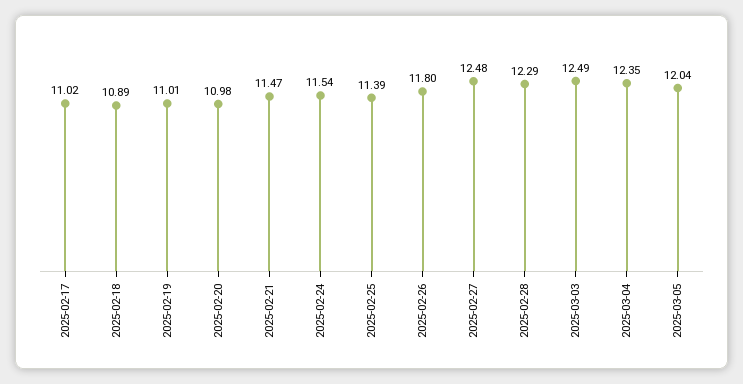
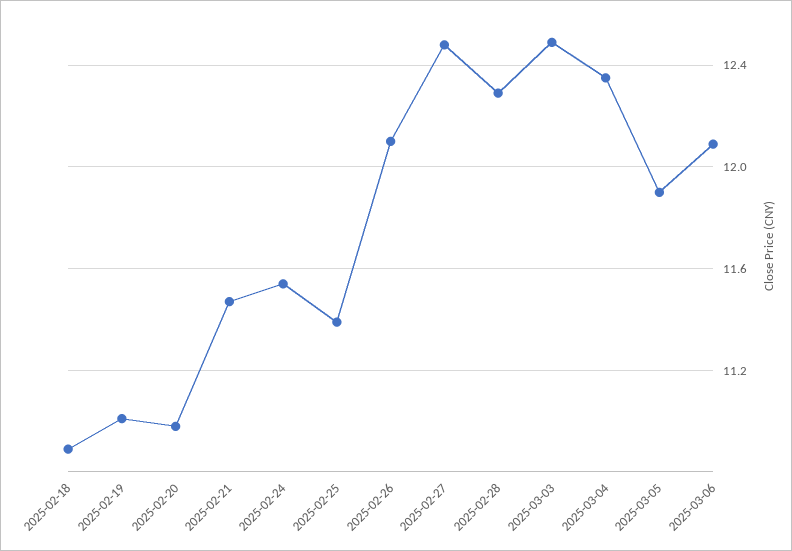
2025-02-17: 11.02 -> none
2025-02-26: 11.8 -> 12.1
2025-03-05: 12.04 -> 11.9
2025-03-06: none -> 12.1

